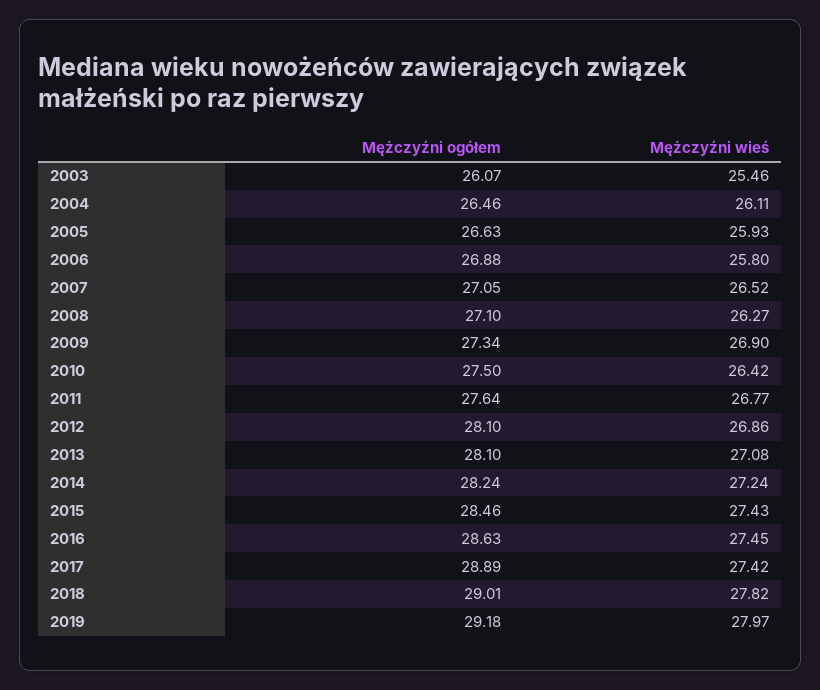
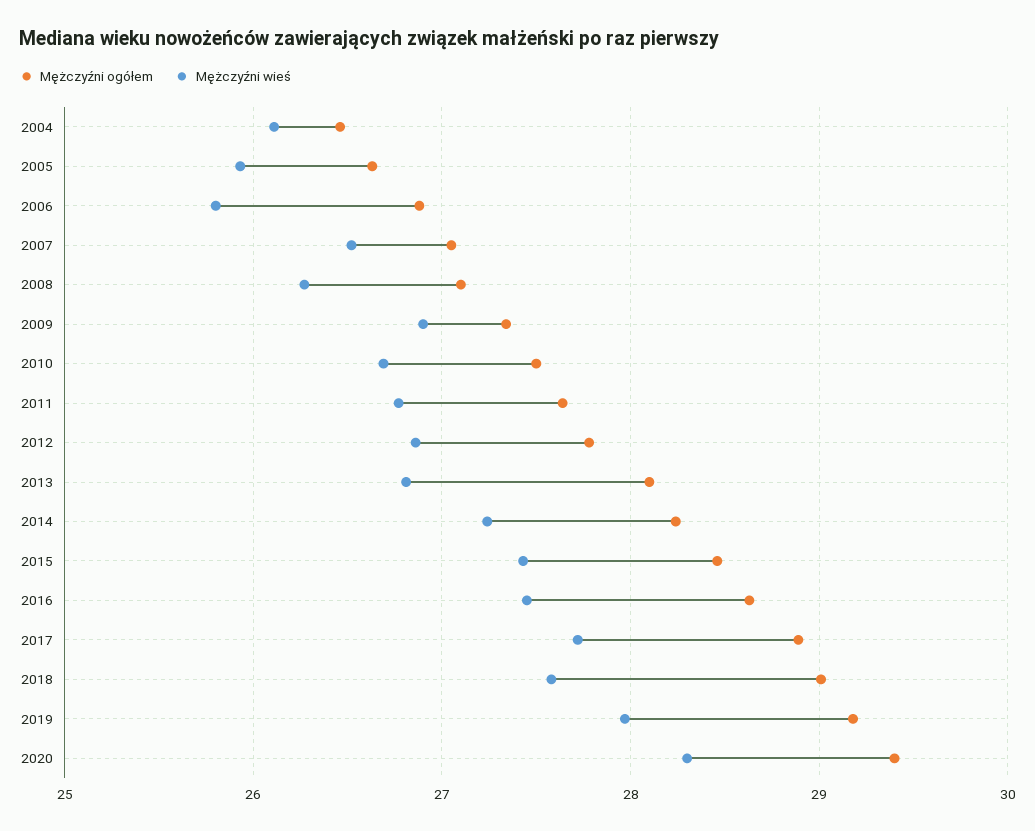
Mężczyźni ogółem, 2003: 26.07 -> none
Mężczyźni wieś, 2003: 25.46 -> none
Mężczyźni wieś, 2010: 26.42 -> 26.7
Mężczyźni ogółem, 2012: 28.1 -> 27.8
Mężczyźni wieś, 2013: 27.08 -> 26.8
Mężczyźni wieś, 2017: 27.42 -> 27.7
Mężczyźni wieś, 2018: 27.82 -> 27.6
Mężczyźni ogółem, 2020: none -> 29.4
Mężczyźni wieś, 2020: none -> 28.3

